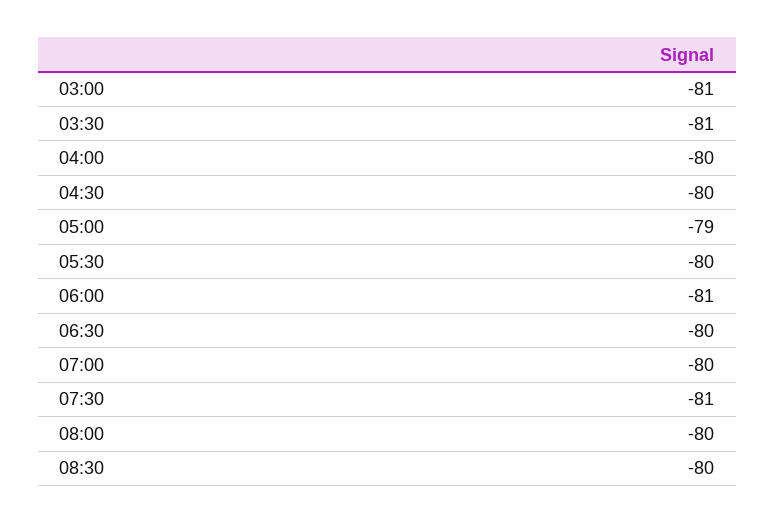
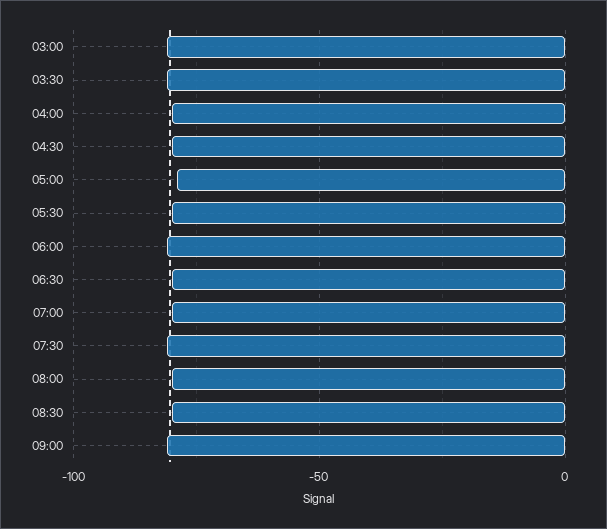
09:00: none -> -80

